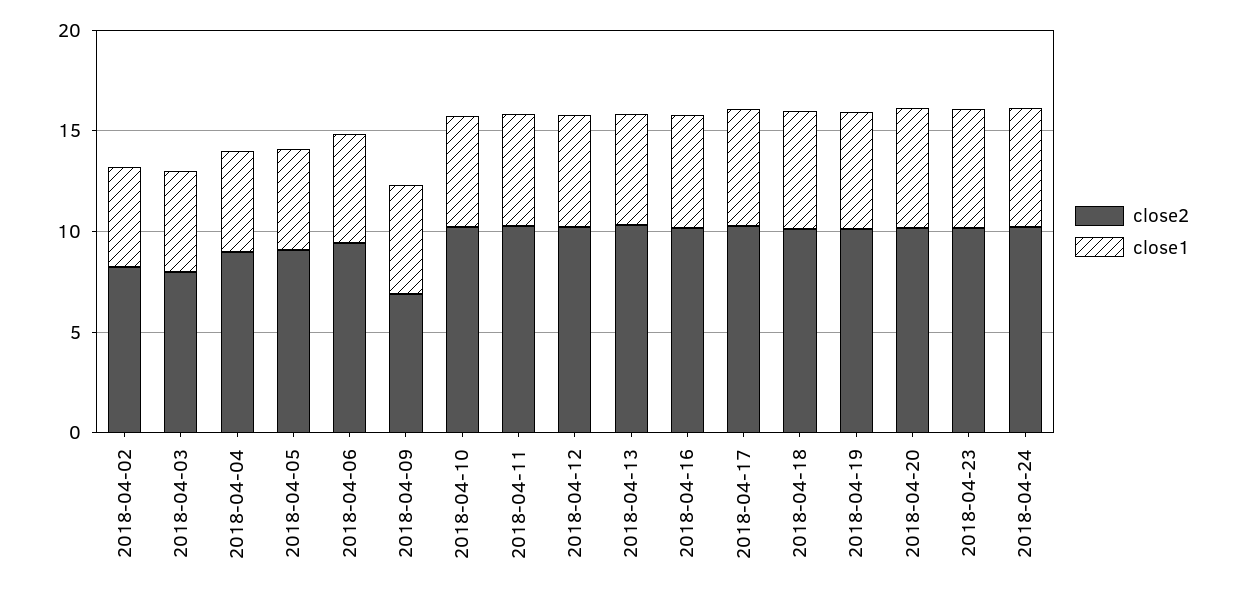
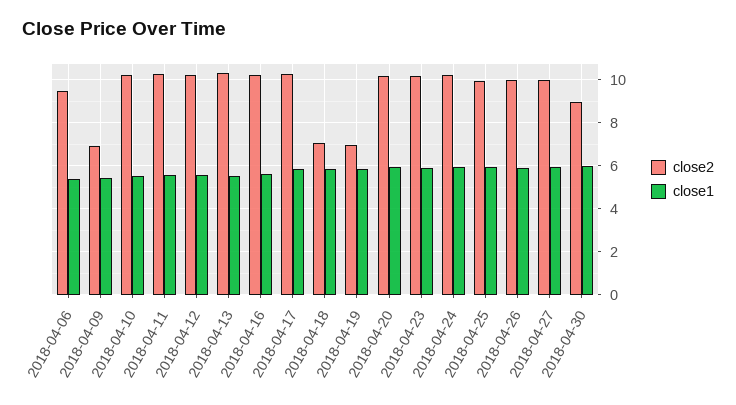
close2, 2018-04-02: 8 -> none
close1, 2018-04-02: 5 -> none
close2, 2018-04-03: 8 -> none
close1, 2018-04-03: 5 -> none
close2, 2018-04-04: 9 -> none
close1, 2018-04-04: 5 -> none
close2, 2018-04-05: 9 -> none
close1, 2018-04-05: 5 -> none
close2, 2018-04-18: 10 -> 7
close2, 2018-04-19: 10 -> 7
close2, 2018-04-25: none -> 10
close1, 2018-04-25: none -> 6
close2, 2018-04-26: none -> 10
close1, 2018-04-26: none -> 6
close2, 2018-04-27: none -> 10
close1, 2018-04-27: none -> 6
close2, 2018-04-30: none -> 9
close1, 2018-04-30: none -> 6

